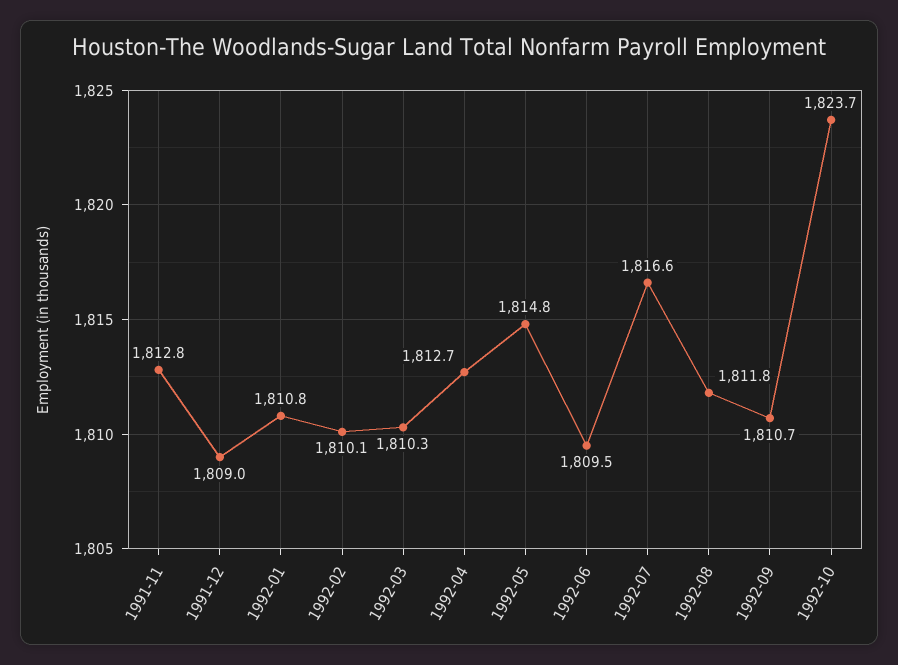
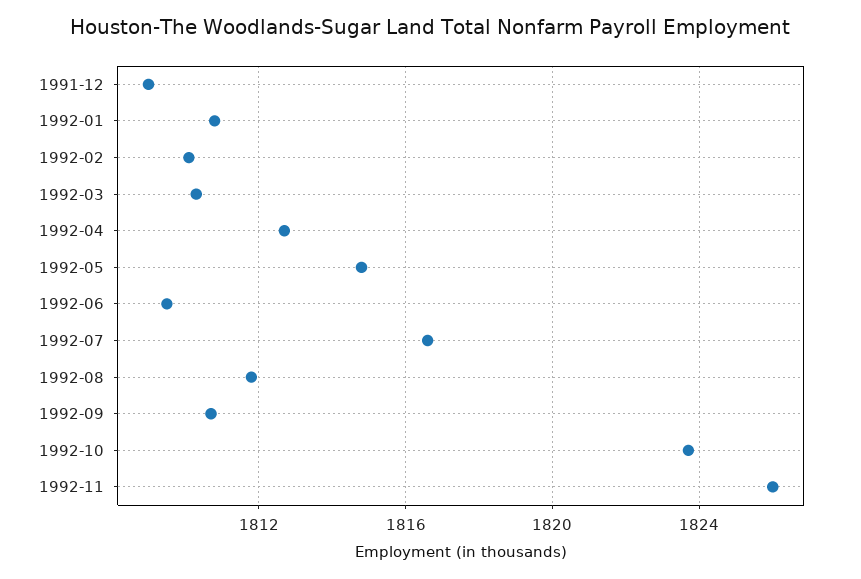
1991-11: 1812.8 -> none
1992-11: none -> 1826

